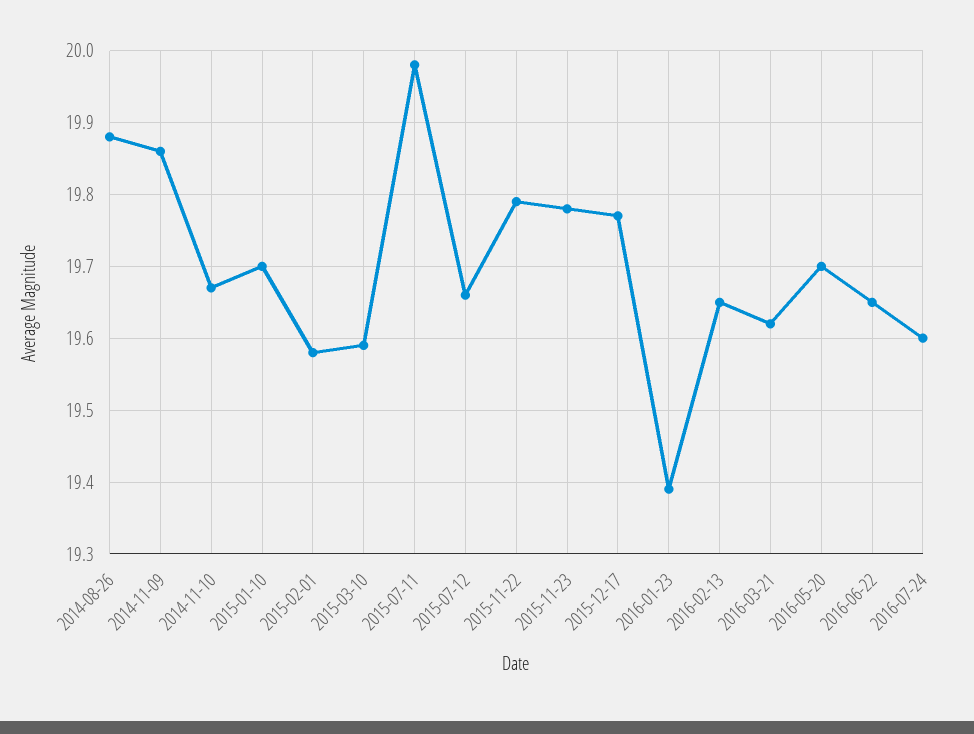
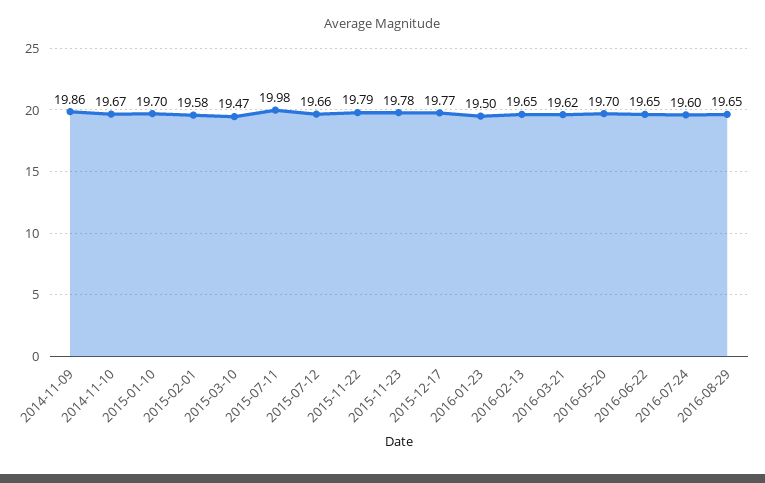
2014-08-26: 19.88 -> none
2015-03-10: 19.59 -> 19.47
2016-01-23: 19.39 -> 19.5
2016-08-29: none -> 19.65

